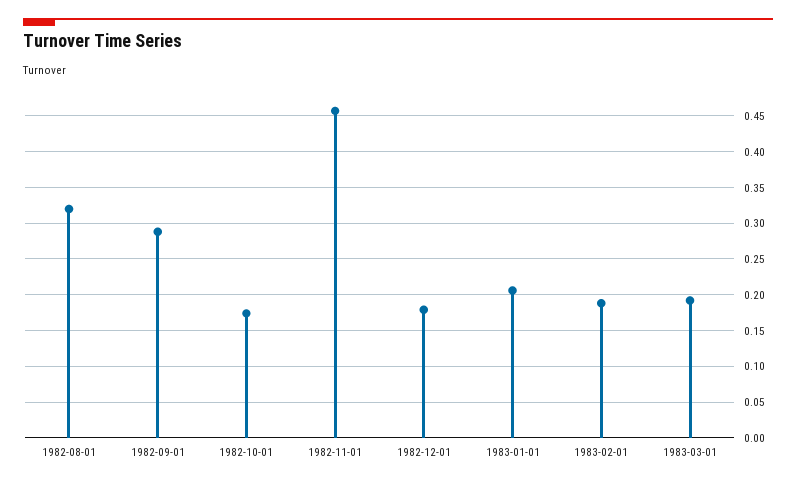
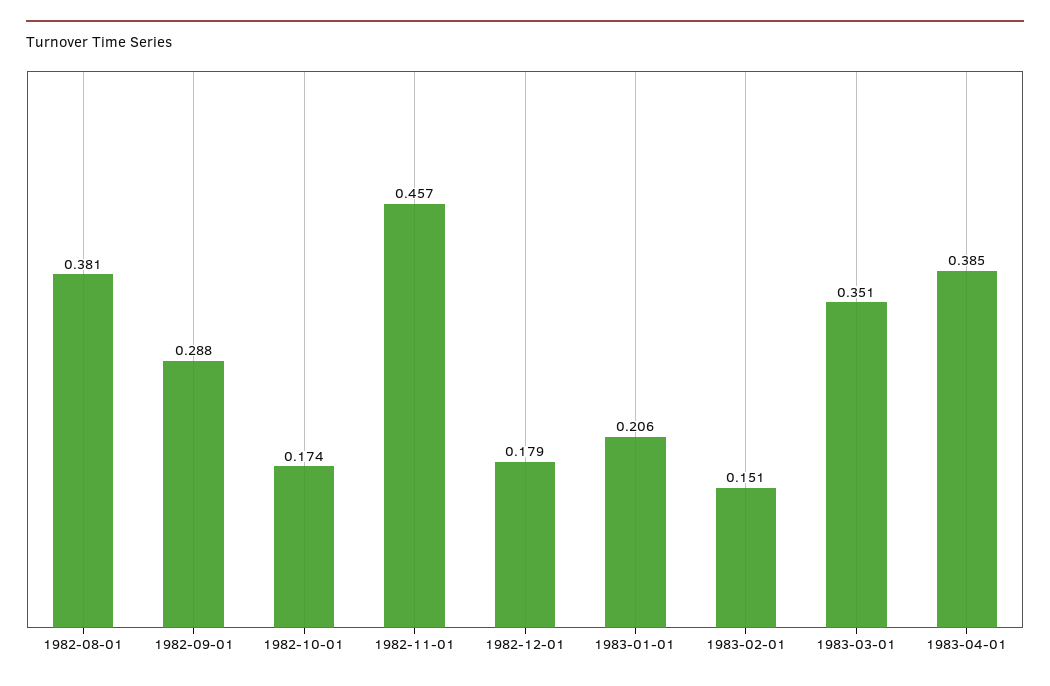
1982-08-01: 0.32 -> 0.381
1983-02-01: 0.19 -> 0.151
1983-03-01: 0.19 -> 0.351
1983-04-01: none -> 0.385

